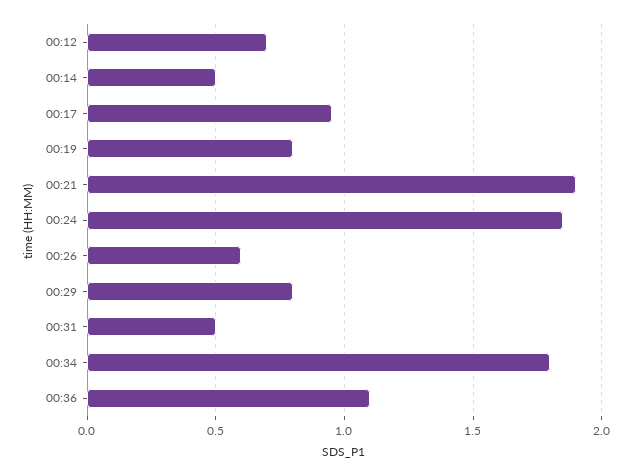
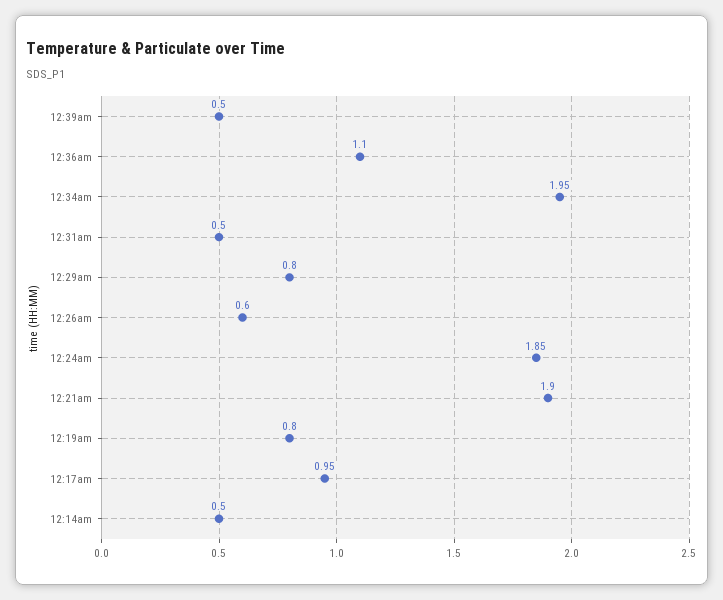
00:12: 0.7 -> none
00:34: 1.8 -> 1.95
12:39am: none -> 0.5

